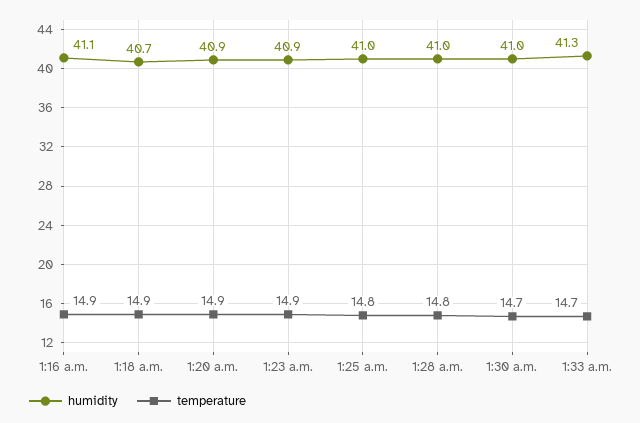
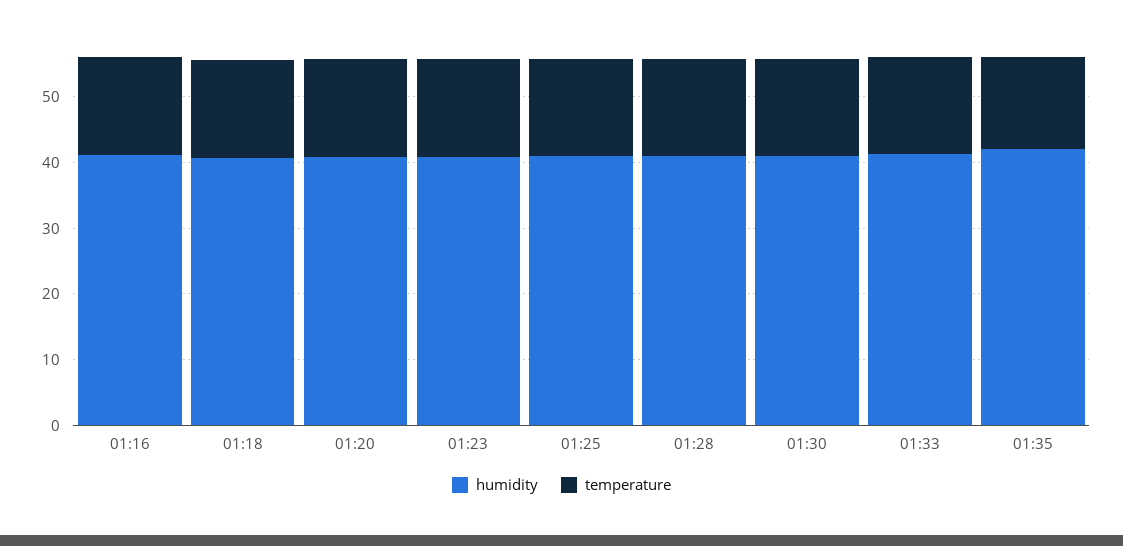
humidity, 01:35: none -> 42
temperature, 01:35: none -> 14

